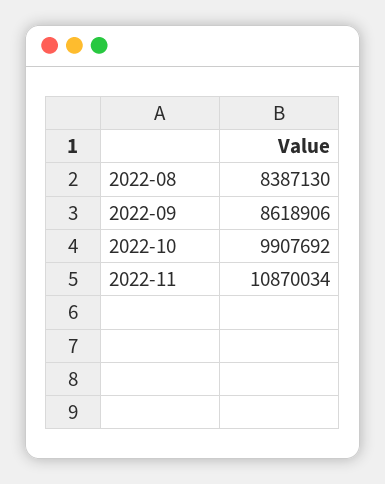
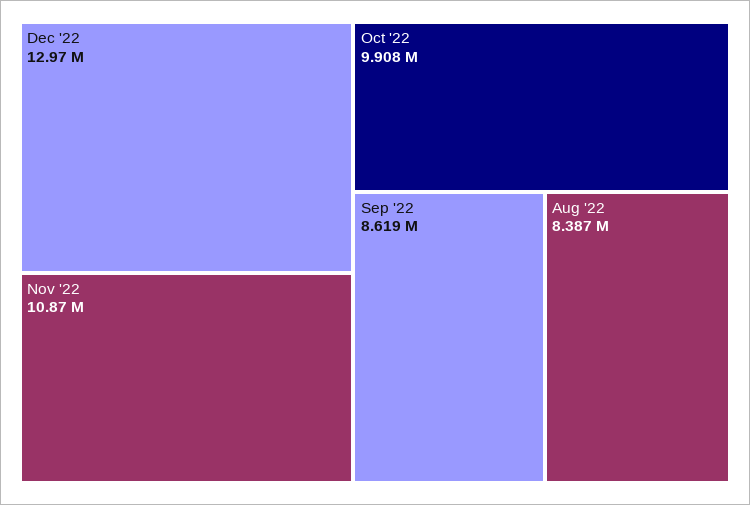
Dec '22: none -> 12970000

